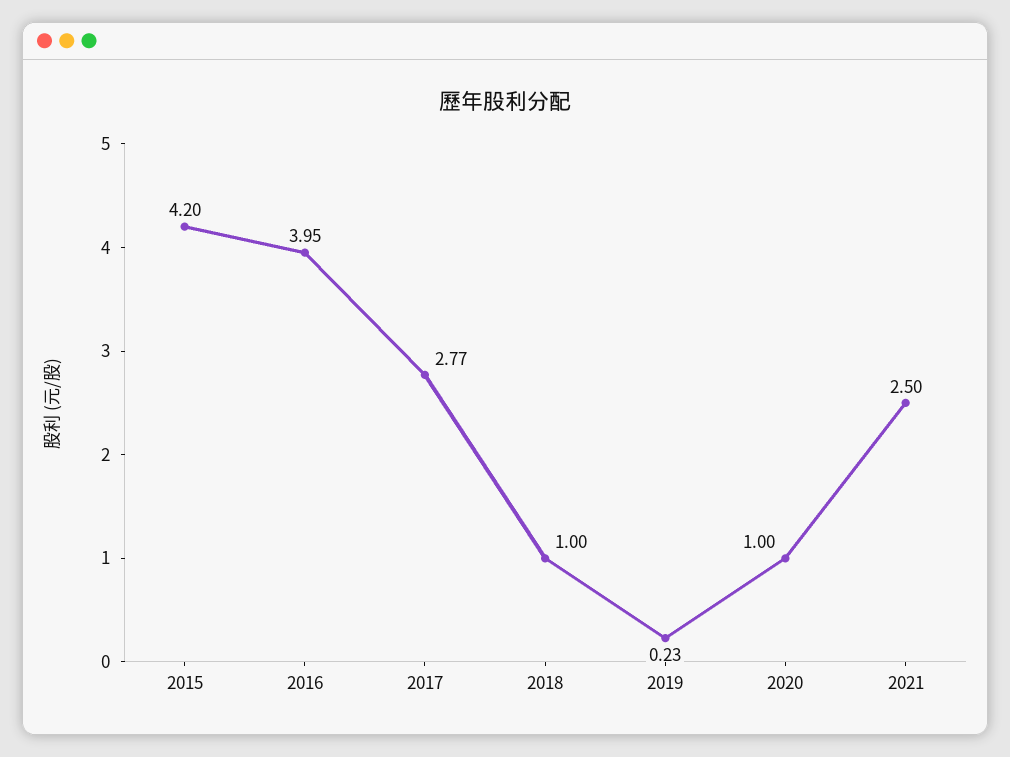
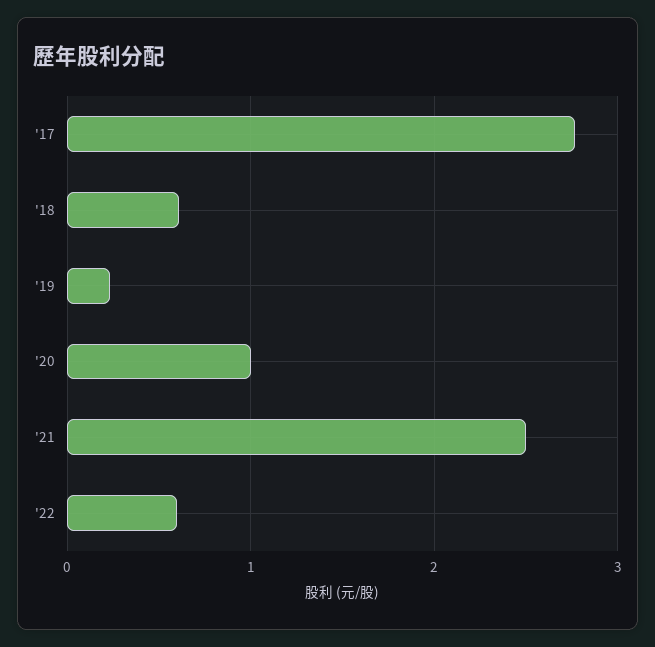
2015: 4.2 -> none
2016: 3.95 -> none
2018: 1 -> 0.6
'22: none -> 0.6

